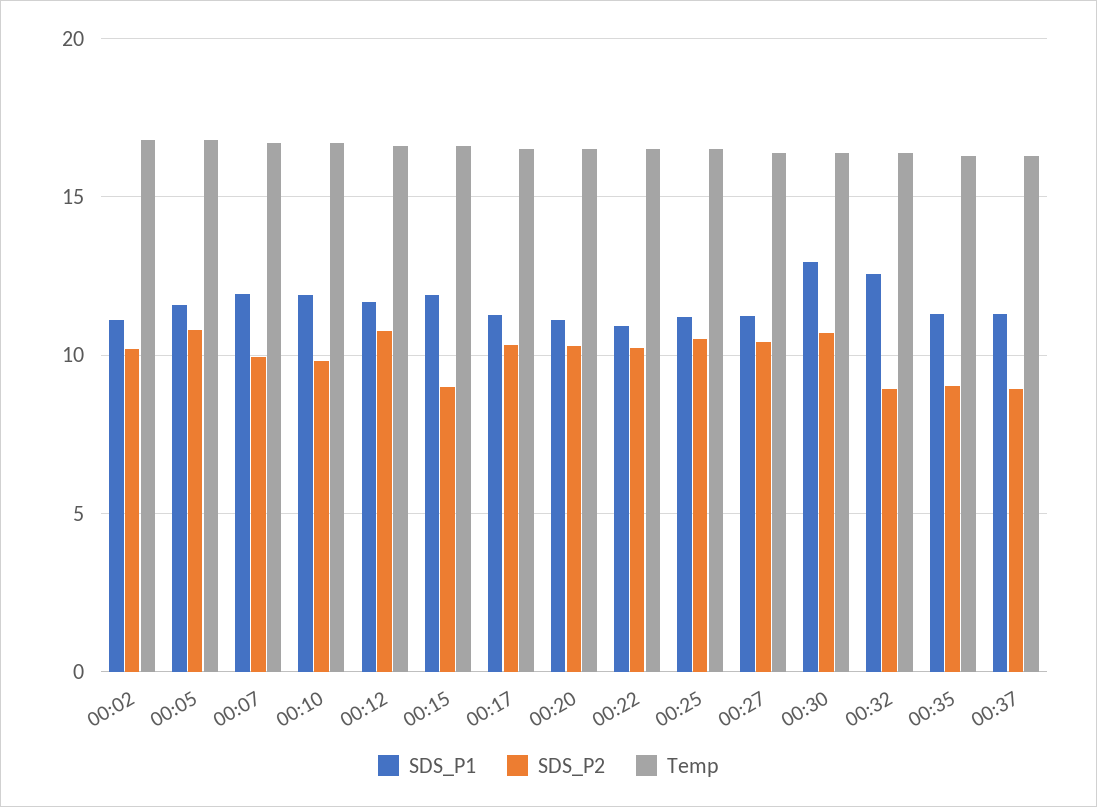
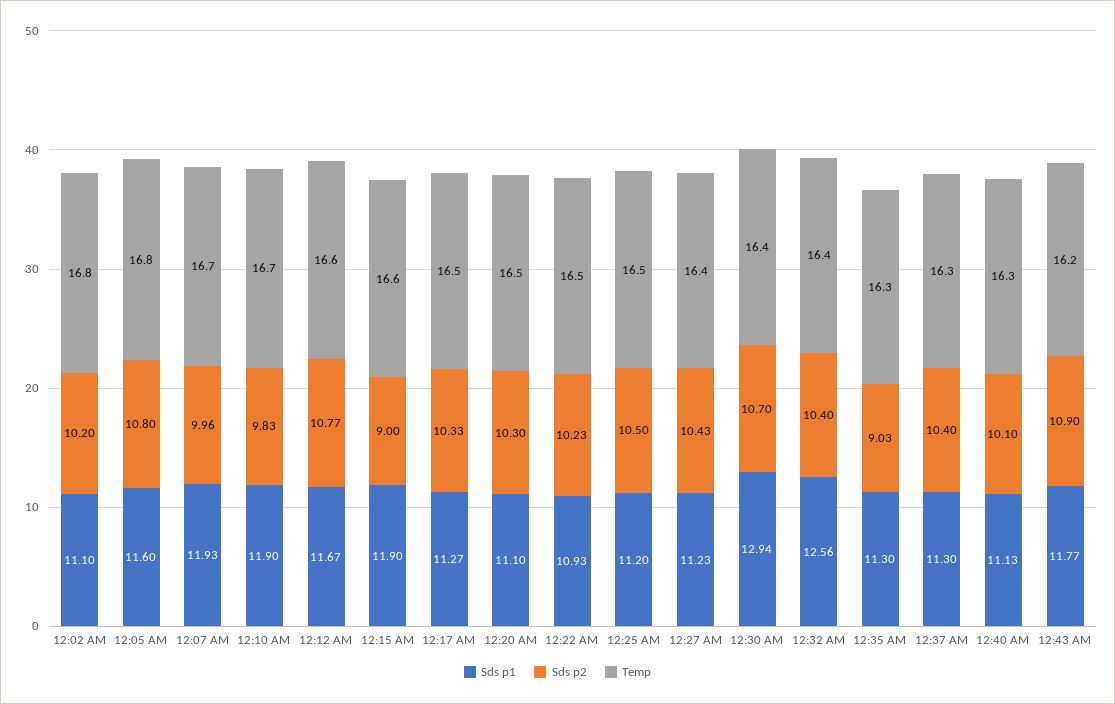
SDS_P2, 00:32: 9 -> 10.4
SDS_P2, 00:37: 9 -> 10.4
SDS_P1, 12:40 AM: none -> 11.13
SDS_P2, 12:40 AM: none -> 10.1
Temp, 12:40 AM: none -> 16.3
SDS_P1, 12:43 AM: none -> 11.77
SDS_P2, 12:43 AM: none -> 10.9
Temp, 12:43 AM: none -> 16.2

